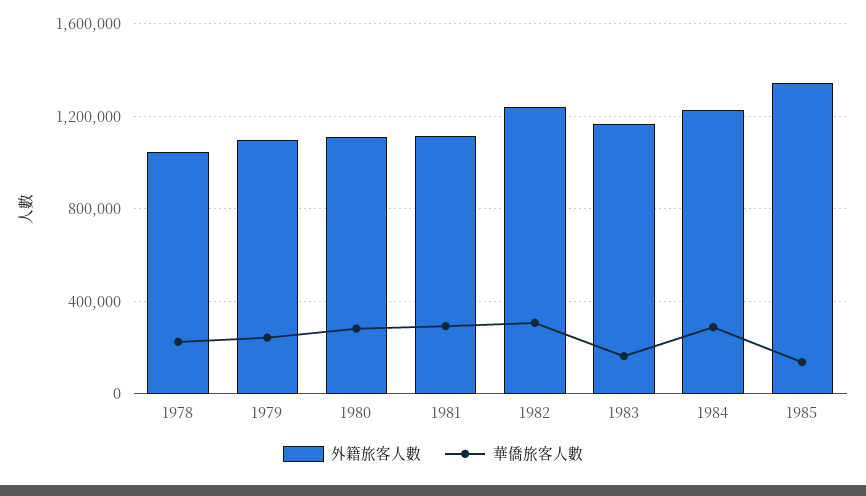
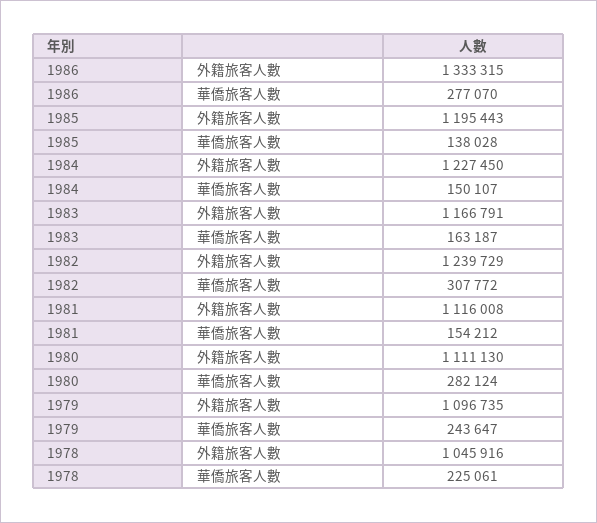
華僑旅客人數, 1981: 300000 -> 154212
華僑旅客人數, 1984: 300000 -> 150107
外籍旅客人數, 1985: 1350000 -> 1195443
外籍旅客人數, 1986: none -> 1333315
華僑旅客人數, 1986: none -> 277070

